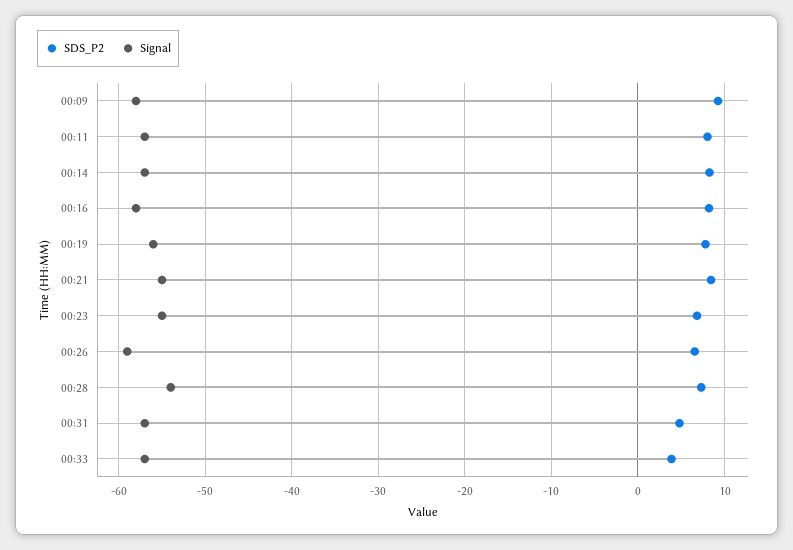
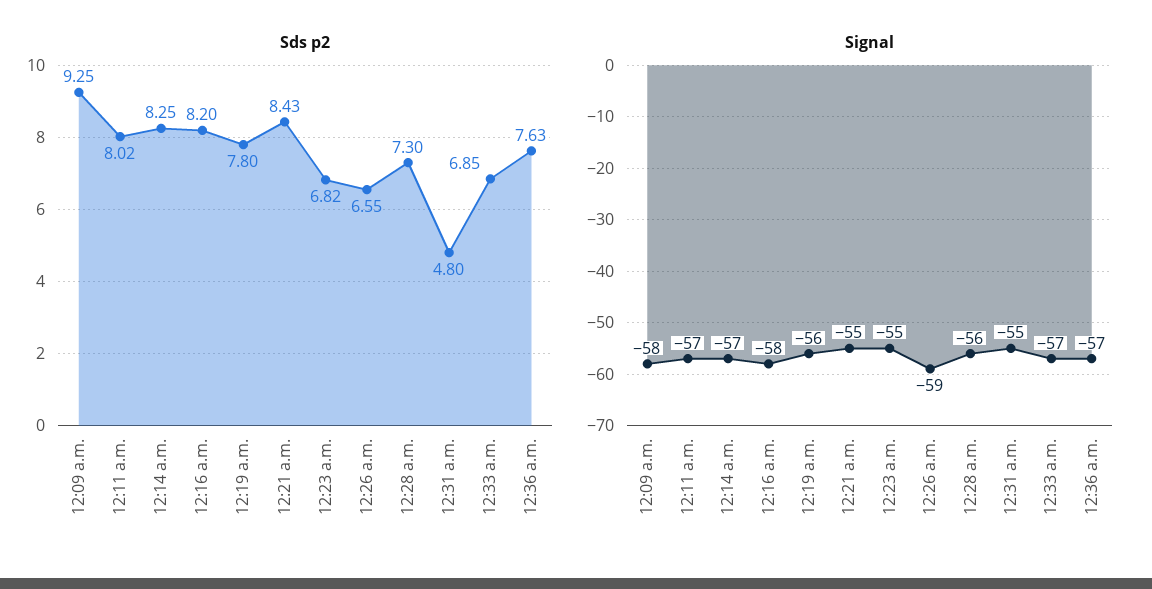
Signal, 00:28: -54 -> -56
Signal, 00:31: -57 -> -55
SDS_P2, 00:33: 4 -> 6.85
SDS_P2, 12:36 a.m.: none -> 7.63
Signal, 12:36 a.m.: none -> -57

